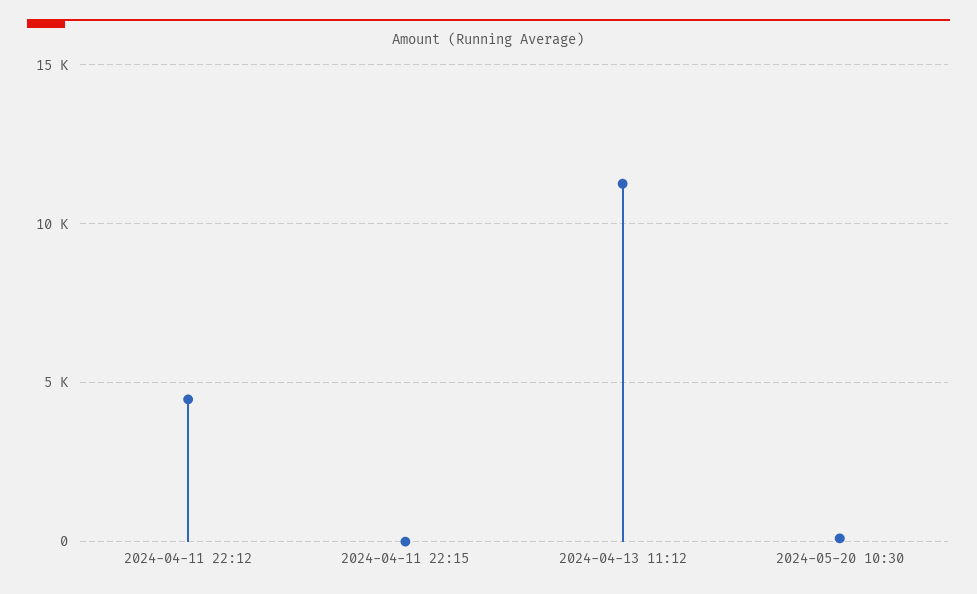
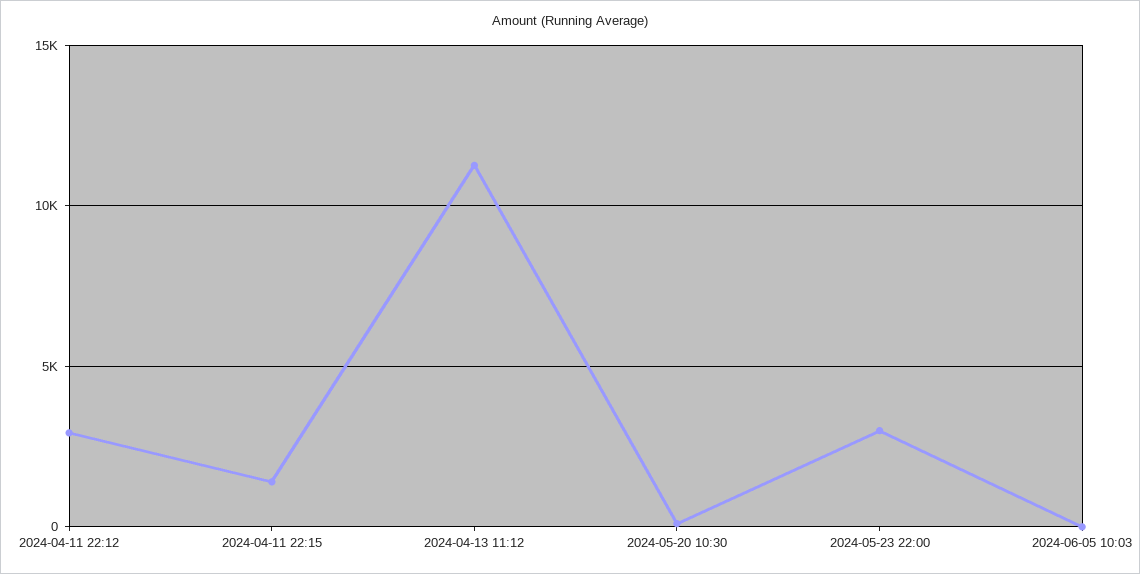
2024-04-11 22:12: 4500 -> 3000
2024-04-11 22:15: 0 -> 1500
2024-05-23 22:00: none -> 3000
2024-06-05 10:03: none -> 0

